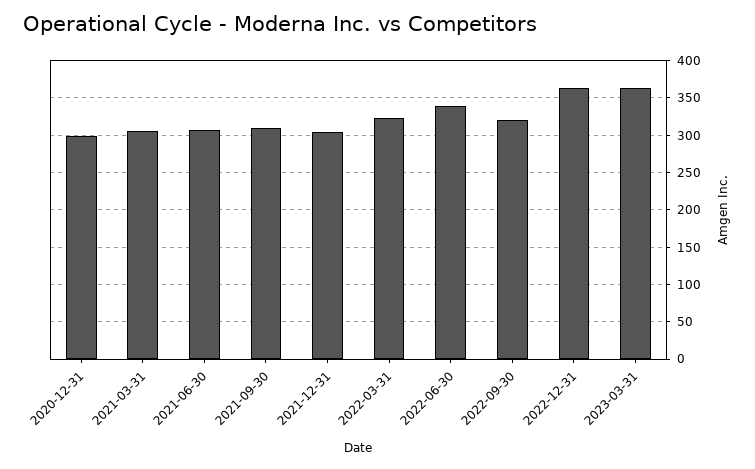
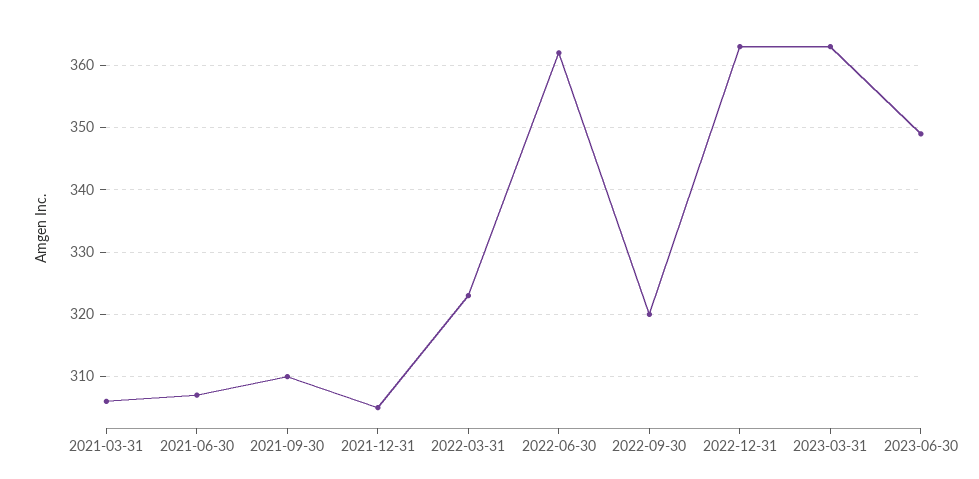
2020-12-31: 300 -> none
2022-06-30: 340 -> 362
2023-06-30: none -> 349

